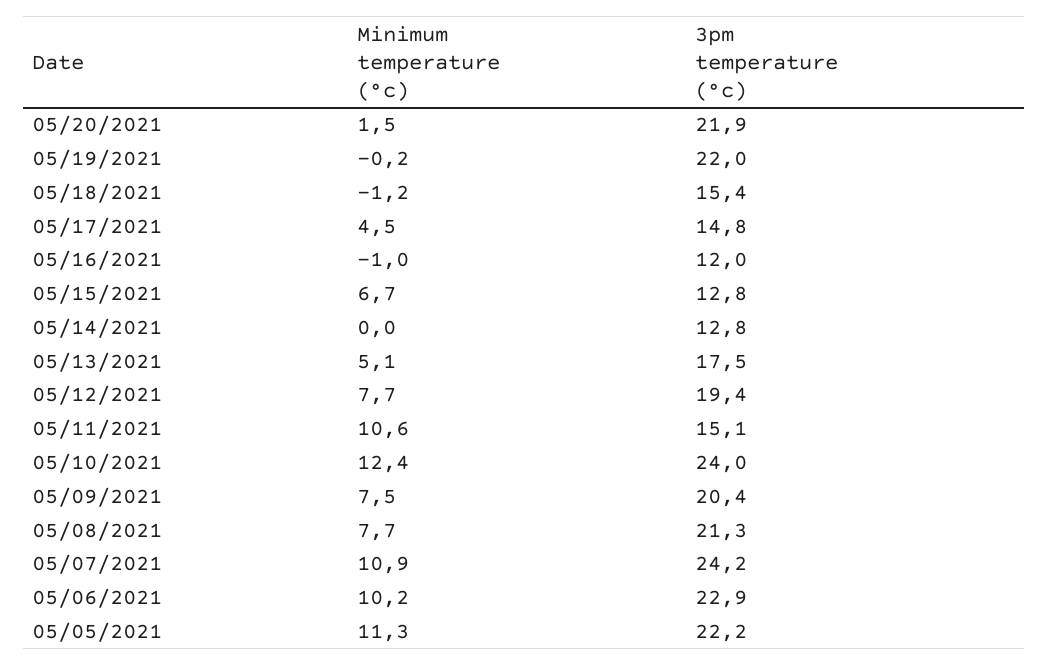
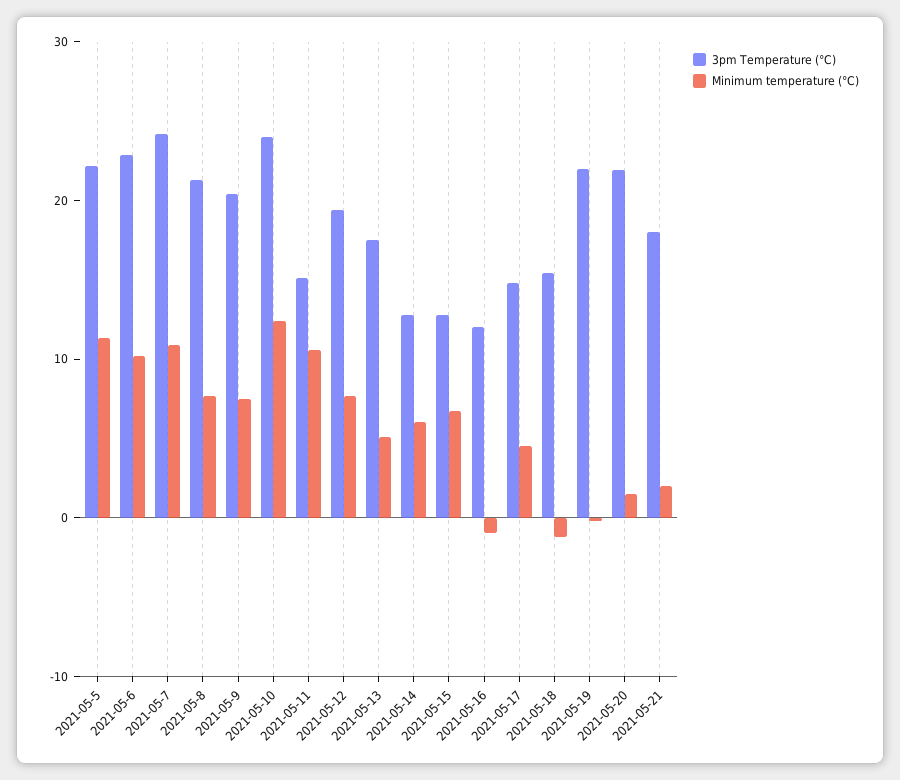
Minimum temperature (°c), 05/14/2021: 0 -> 6
3pm temperature (°c), 2021-05-21: none -> 18
Minimum temperature (°c), 2021-05-21: none -> 2

